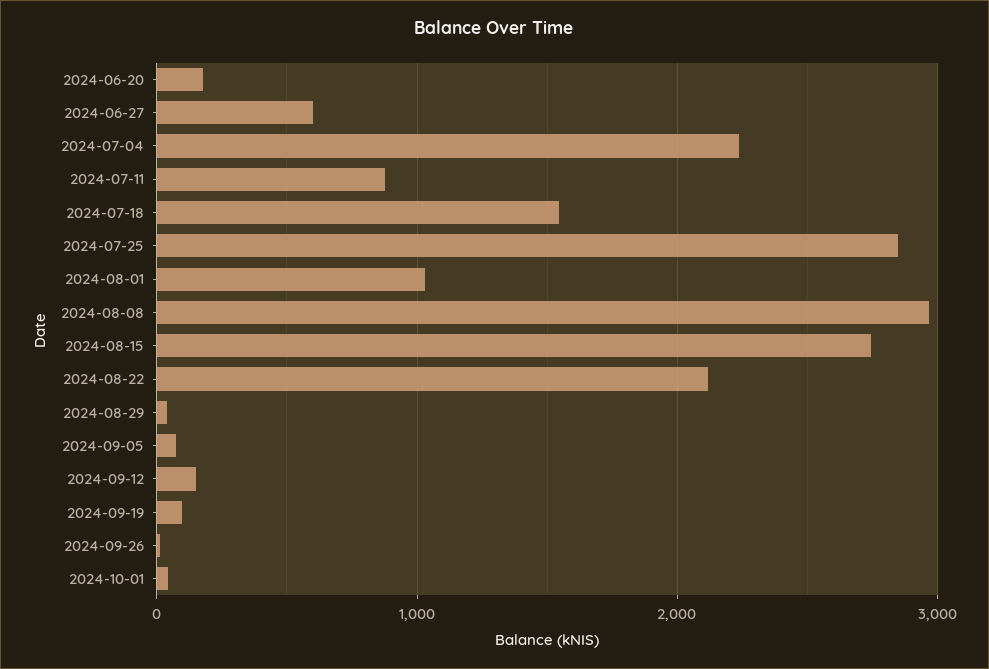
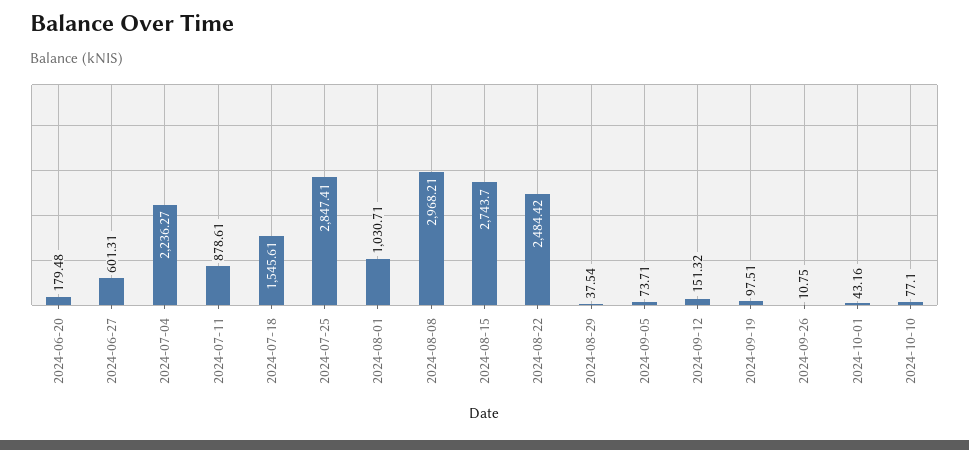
2024-08-22: 2100 -> 2484.42
2024-10-10: none -> 77.1

